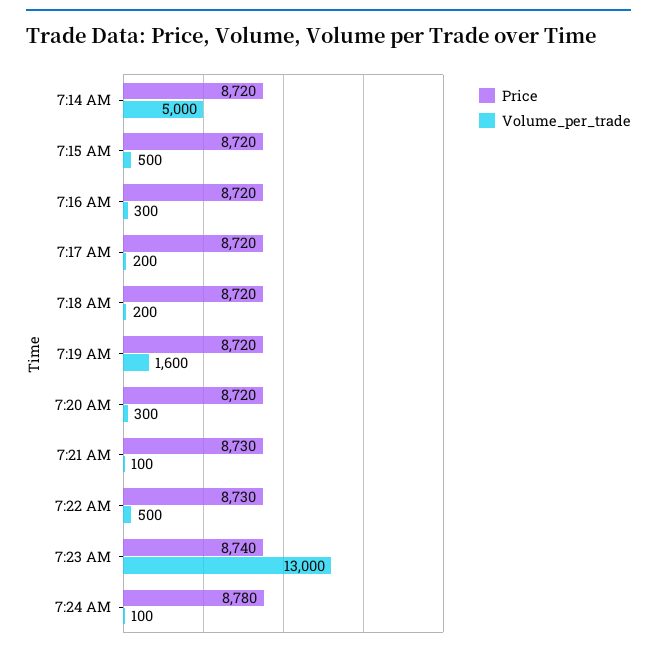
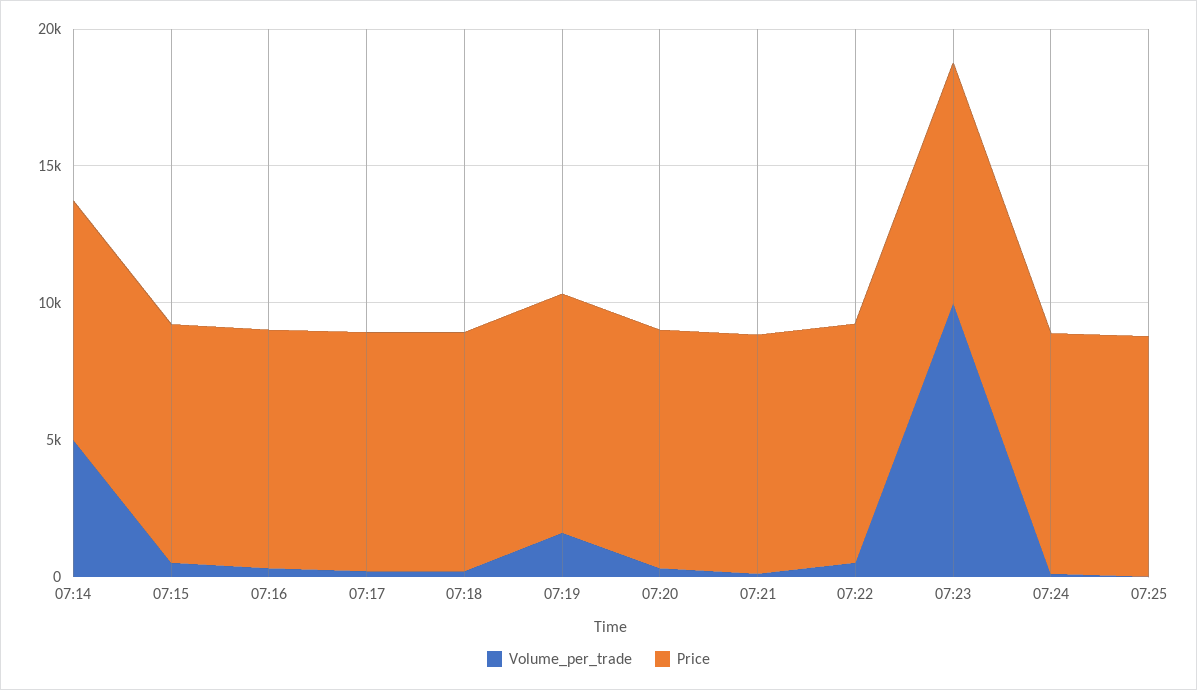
Volume_per_trade, 7:23 AM: 13000 -> 10000
Volume_per_trade, 07:25: none -> 0
Price, 07:25: none -> 9000

